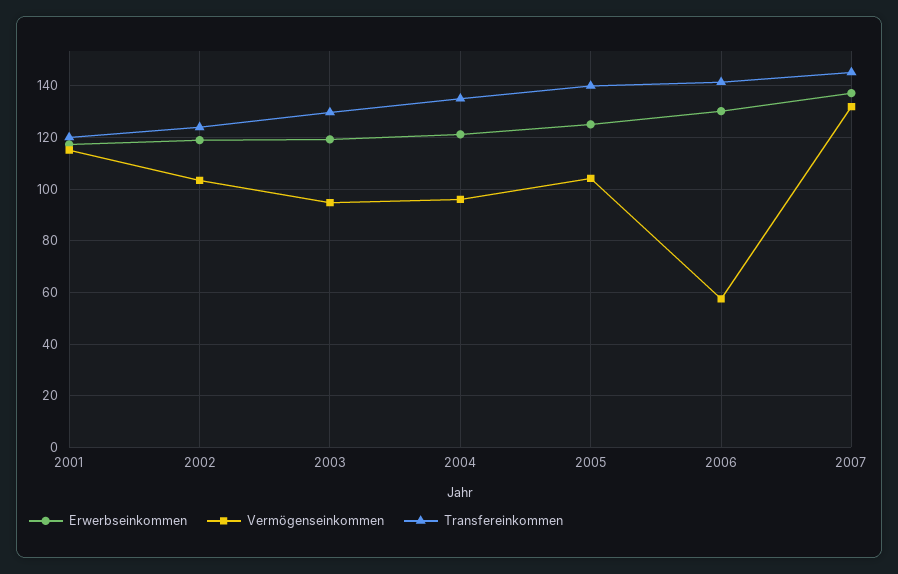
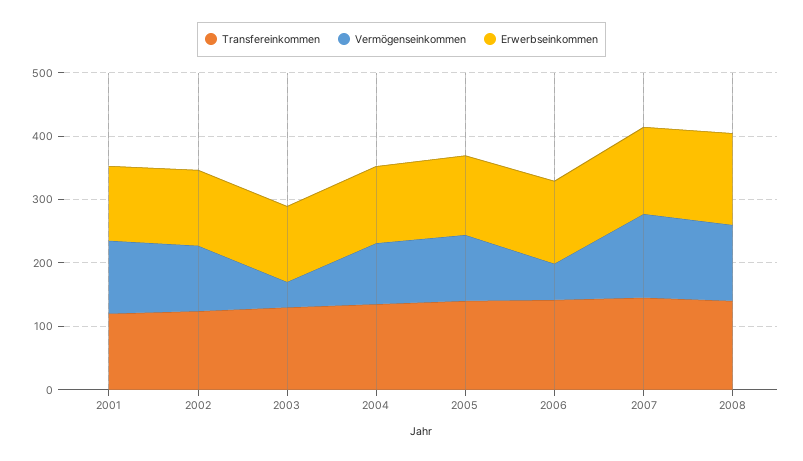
Vermögenseinkommen, 2003: 95 -> 40
Transfereinkommen, 2008: none -> 140
Vermögenseinkommen, 2008: none -> 120
Erwerbseinkommen, 2008: none -> 140

